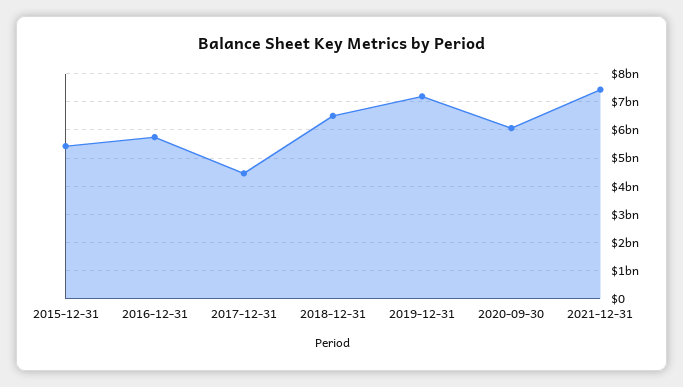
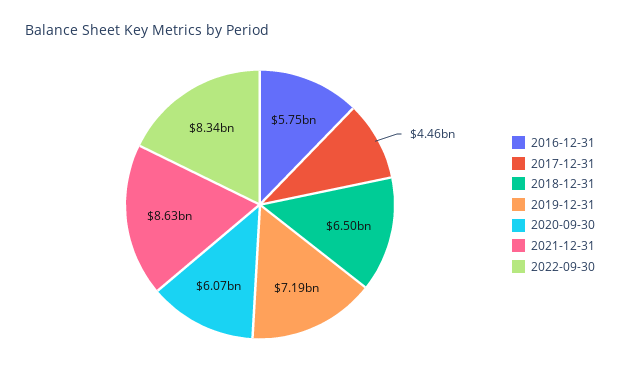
2015-12-31: 5500000000 -> none
2021-12-31: 7500000000 -> 8630000000
2022-09-30: none -> 8340000000

